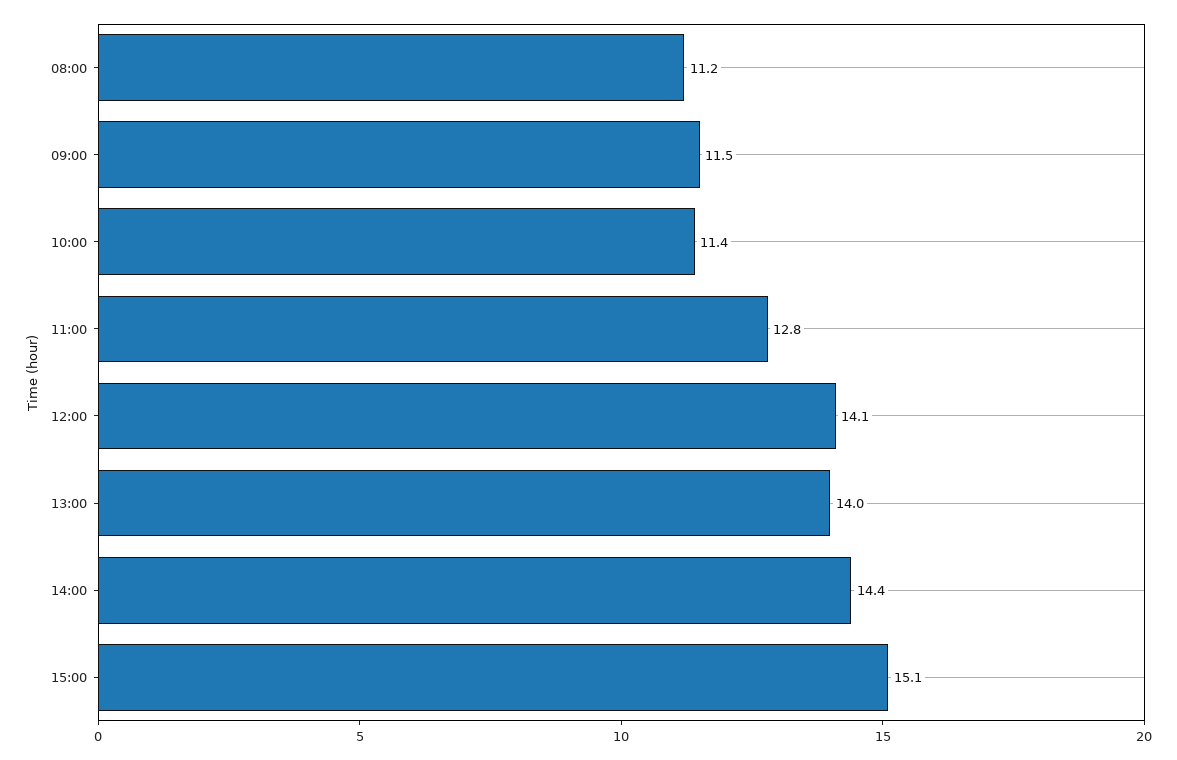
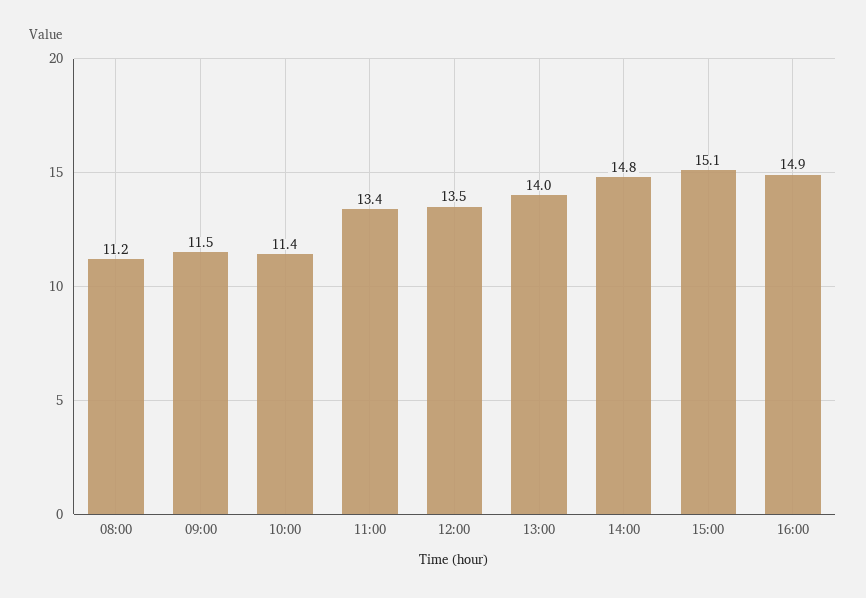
11:00: 12.8 -> 13.4
12:00: 14.1 -> 13.5
14:00: 14.4 -> 14.8
16:00: none -> 14.9

